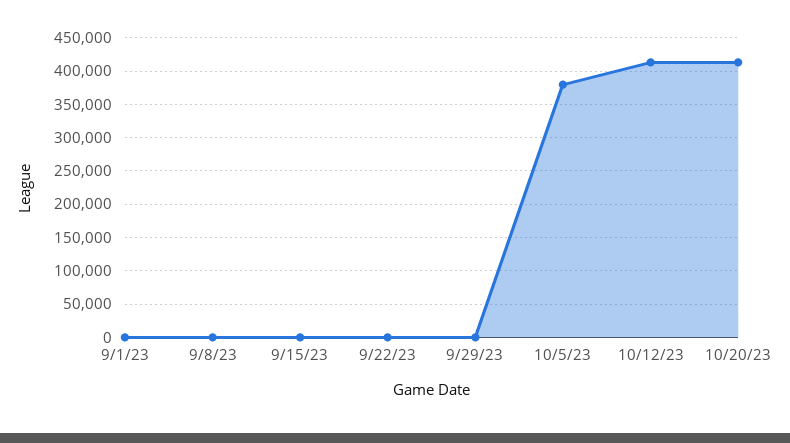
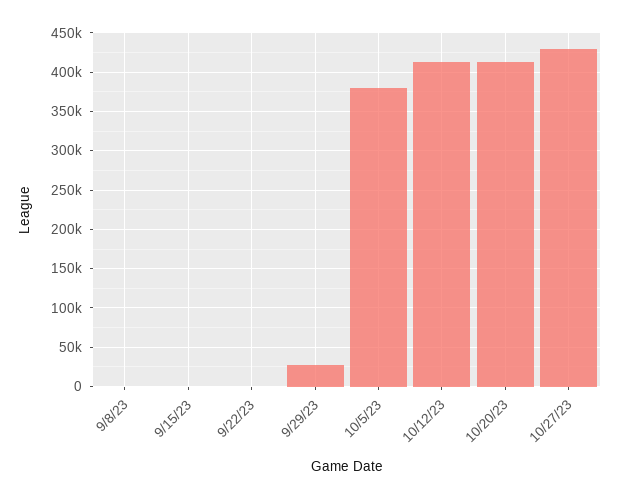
9/1/23: 0 -> none
9/29/23: 0 -> 30000
10/27/23: none -> 430000

